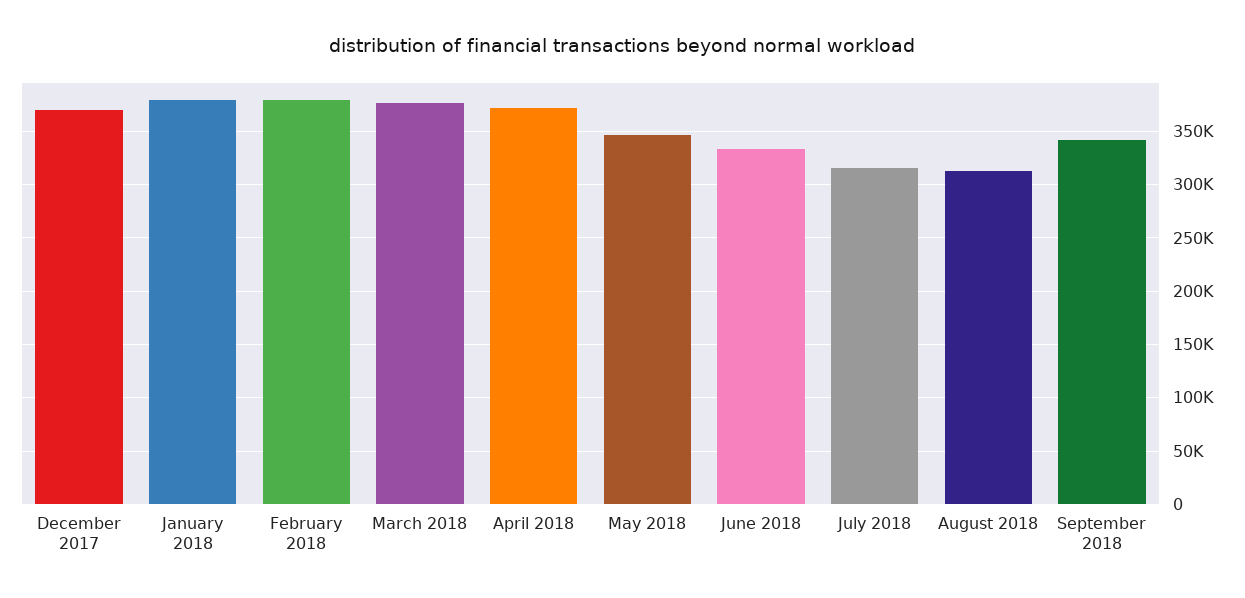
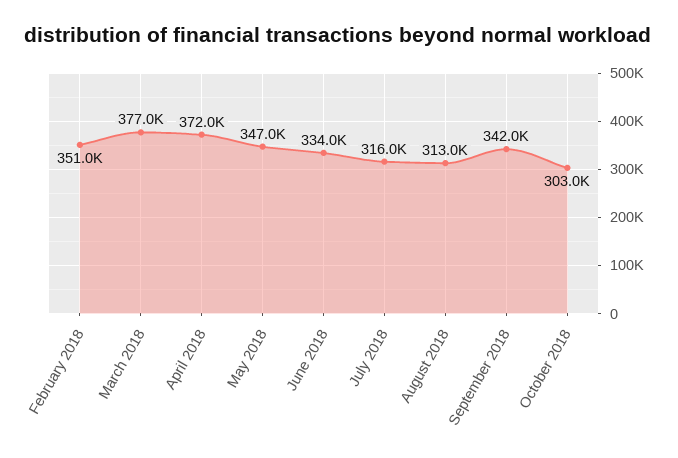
December 2017: 370000 -> none
January 2018: 380000 -> none
February 2018: 380000 -> 351000
October 2018: none -> 303000

